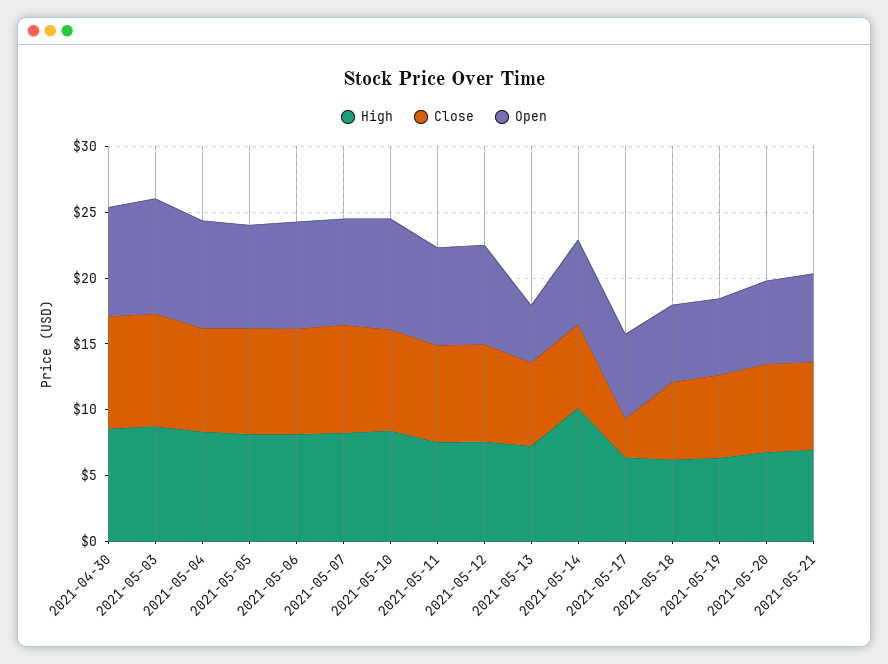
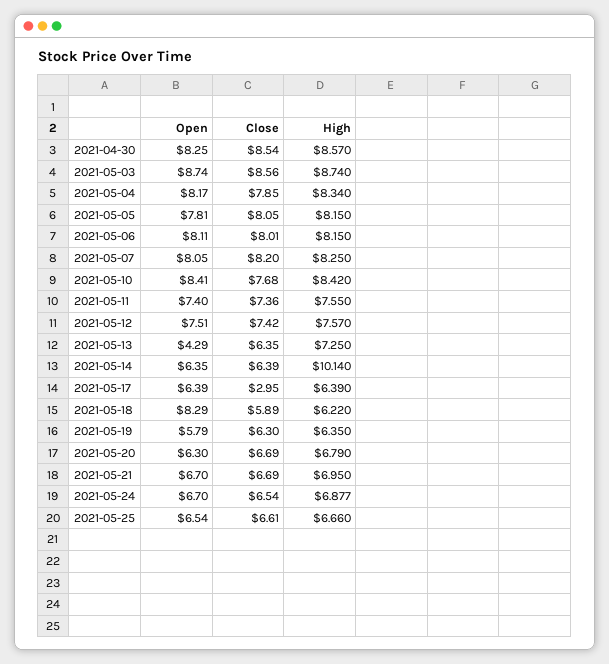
Open, 2021-05-18: 6 -> 8.29
Open, 2021-05-24: none -> 6.7
Close, 2021-05-24: none -> 6.54
High, 2021-05-24: none -> 6.877
Open, 2021-05-25: none -> 6.54
Close, 2021-05-25: none -> 6.61
High, 2021-05-25: none -> 6.66

